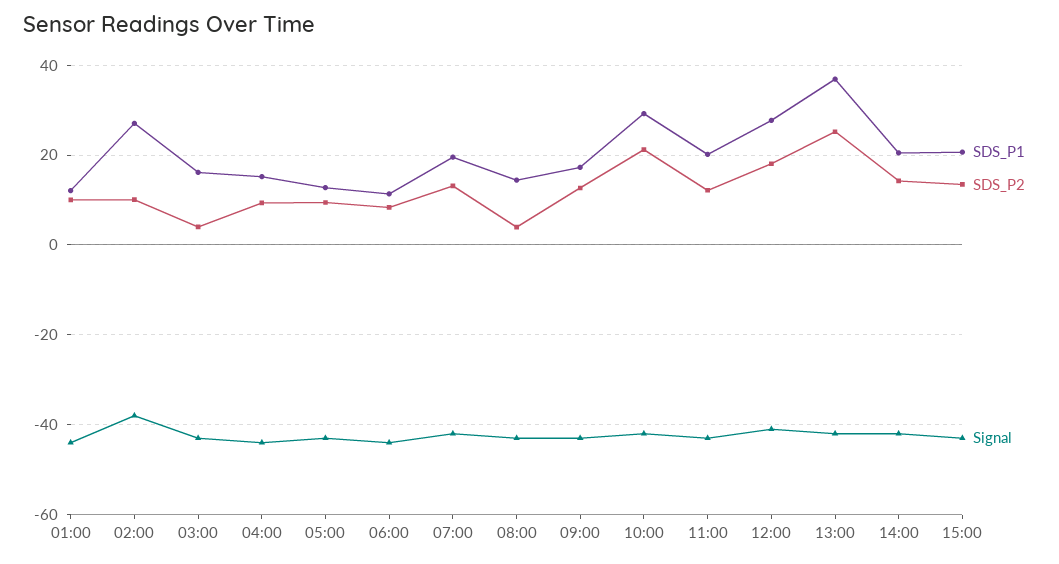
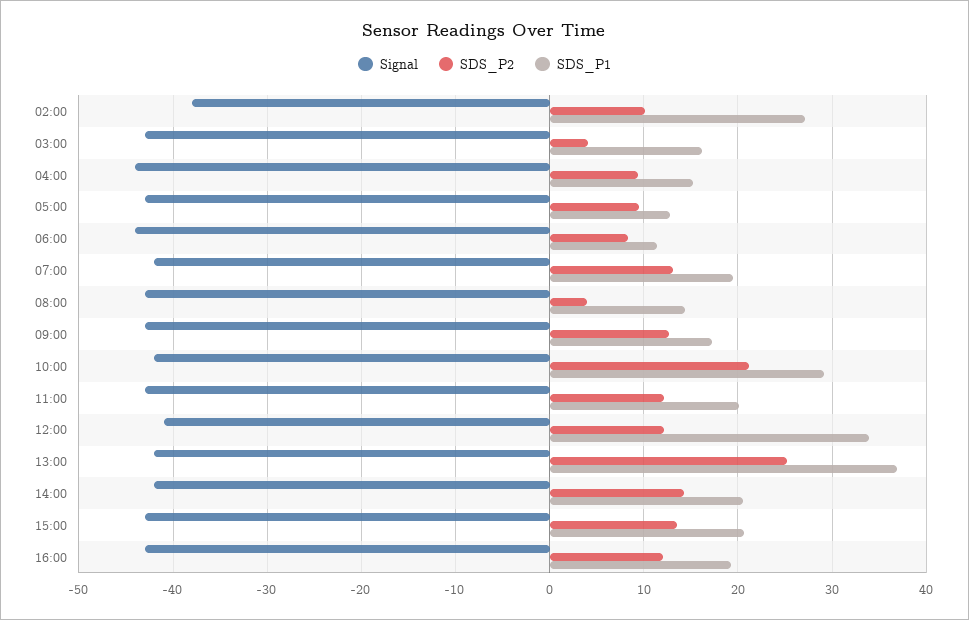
SDS_P1, 01:00: 12 -> none
SDS_P2, 01:00: 10 -> none
Signal, 01:00: -44 -> none
SDS_P1, 12:00: 28 -> 34
SDS_P2, 12:00: 18 -> 12
Signal, 16:00: none -> -43
SDS_P2, 16:00: none -> 12
SDS_P1, 16:00: none -> 19

